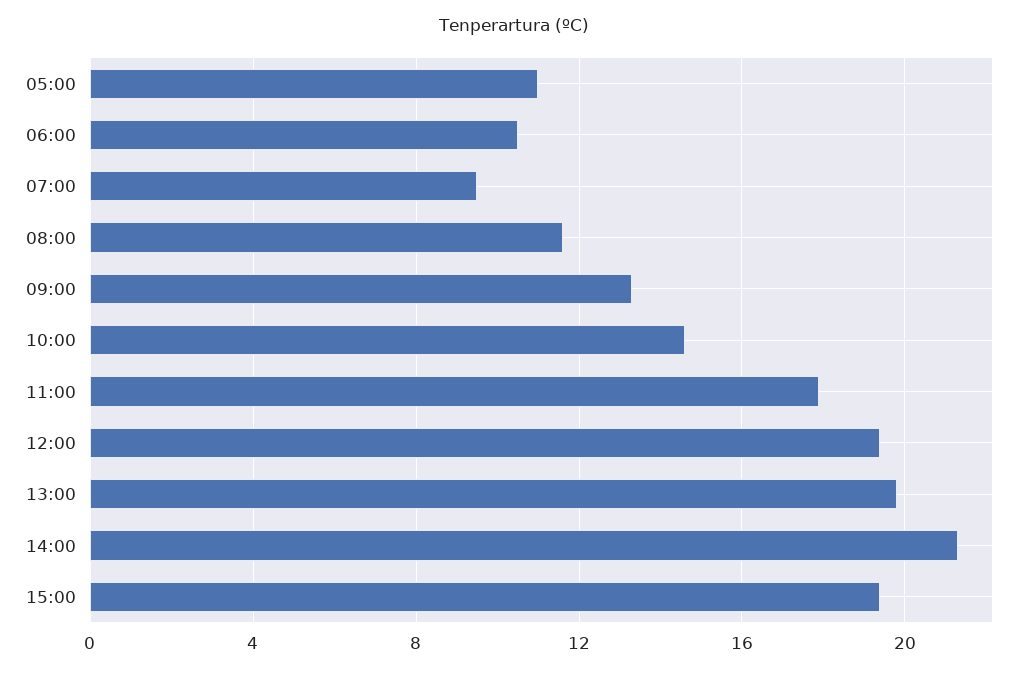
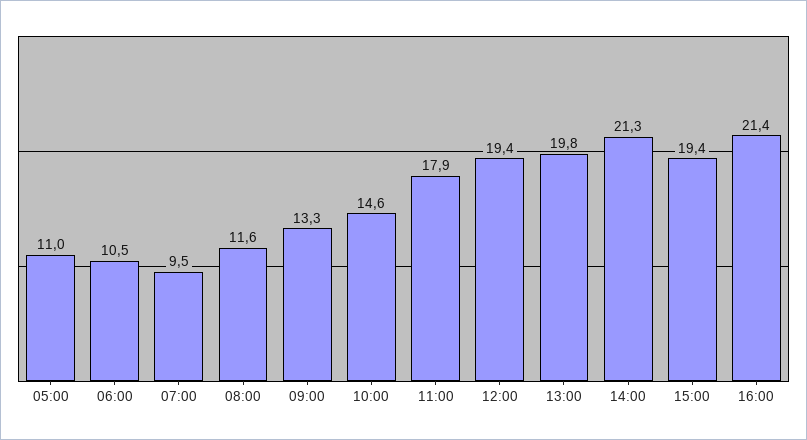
16:00: none -> 21.4

